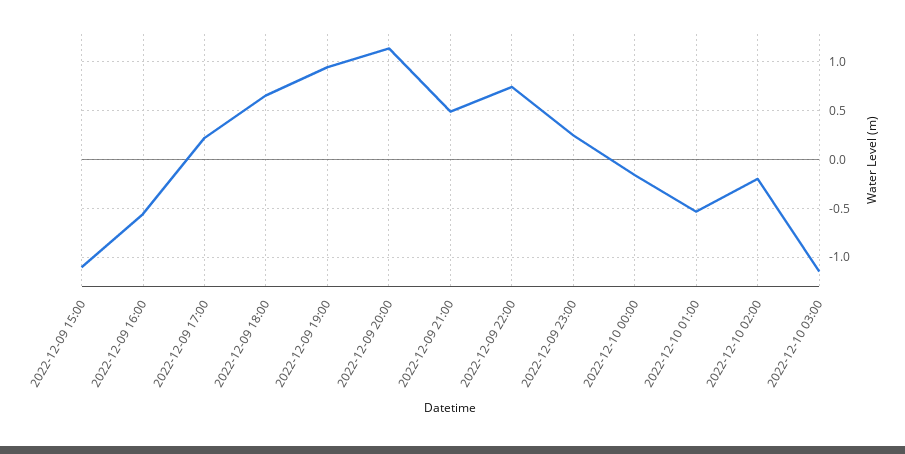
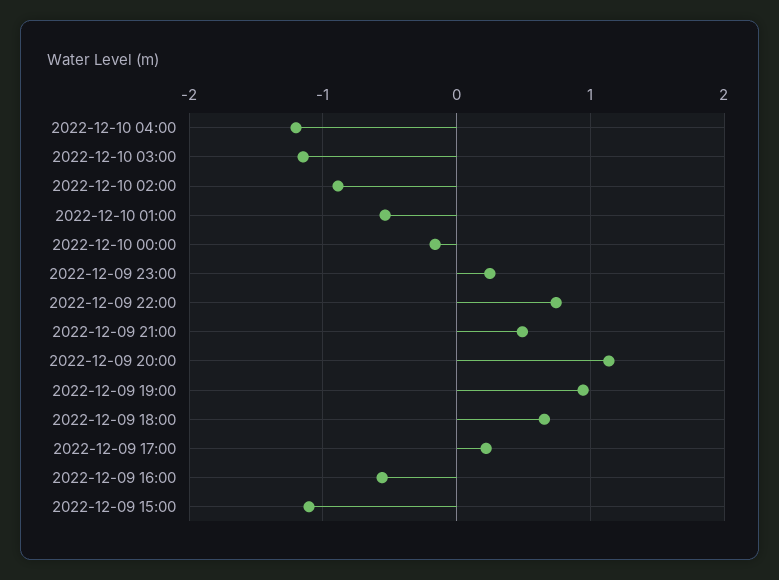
2022-12-10 02:00: -0.2 -> -0.9
2022-12-10 04:00: none -> -1.2

